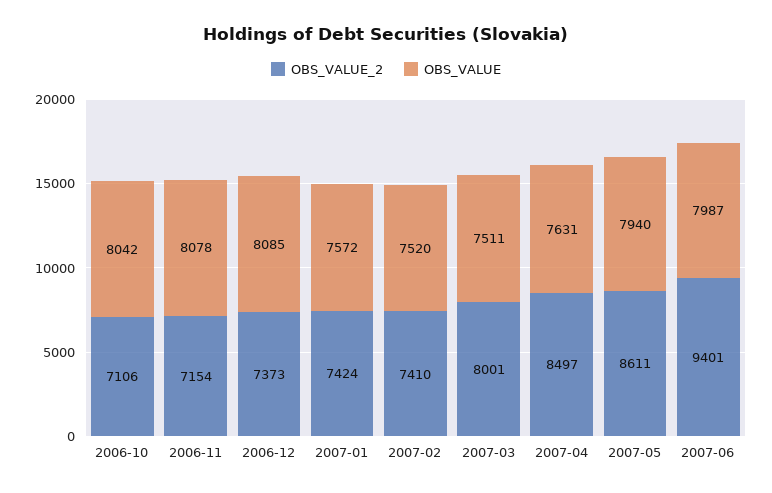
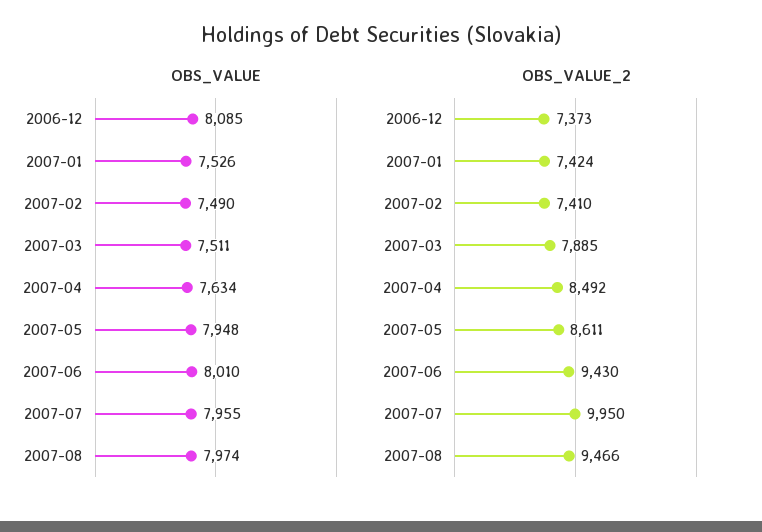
OBS_VALUE_2, 2006-10: 7106 -> none
OBS_VALUE, 2006-10: 8042 -> none
OBS_VALUE_2, 2006-11: 7154 -> none
OBS_VALUE, 2006-11: 8078 -> none
OBS_VALUE, 2007-01: 7572 -> 7526
OBS_VALUE, 2007-02: 7520 -> 7490
OBS_VALUE_2, 2007-03: 8001 -> 7885
OBS_VALUE_2, 2007-04: 8497 -> 8492
OBS_VALUE, 2007-04: 7631 -> 7634
OBS_VALUE, 2007-05: 7940 -> 7948
OBS_VALUE_2, 2007-06: 9401 -> 9430
OBS_VALUE, 2007-06: 7987 -> 8010
OBS_VALUE, 2007-07: none -> 7955
OBS_VALUE, 2007-08: none -> 7974
OBS_VALUE_2, 2007-07: none -> 9950
OBS_VALUE_2, 2007-08: none -> 9466

